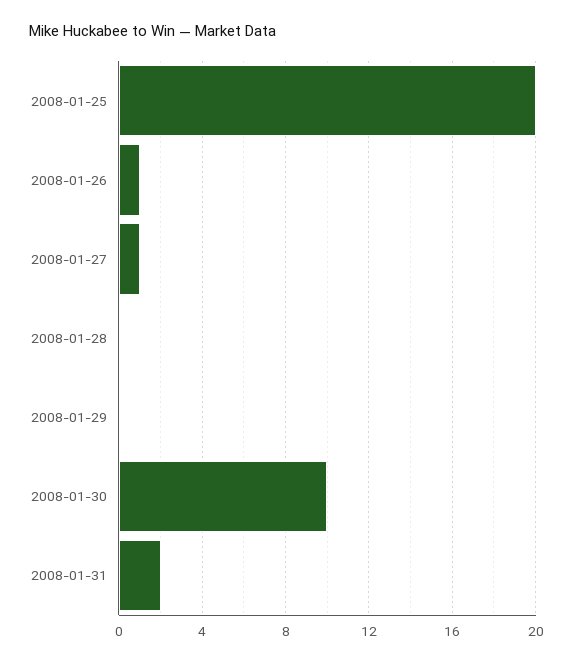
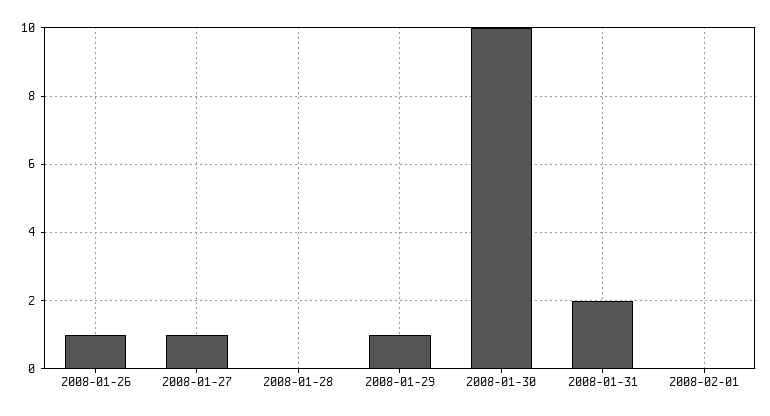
2008-01-25: 20 -> none
2008-01-29: 0 -> 1
2008-02-01: none -> 0

